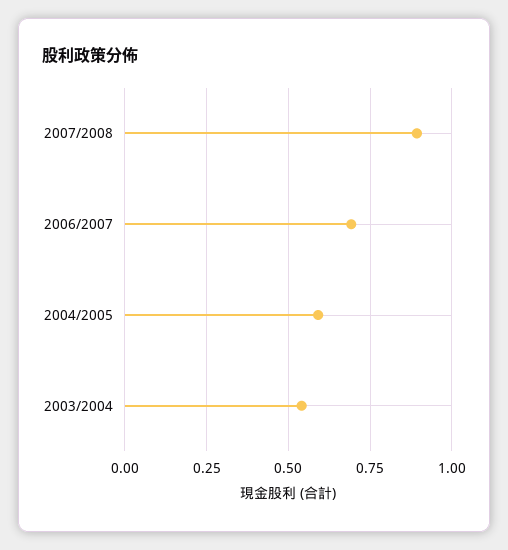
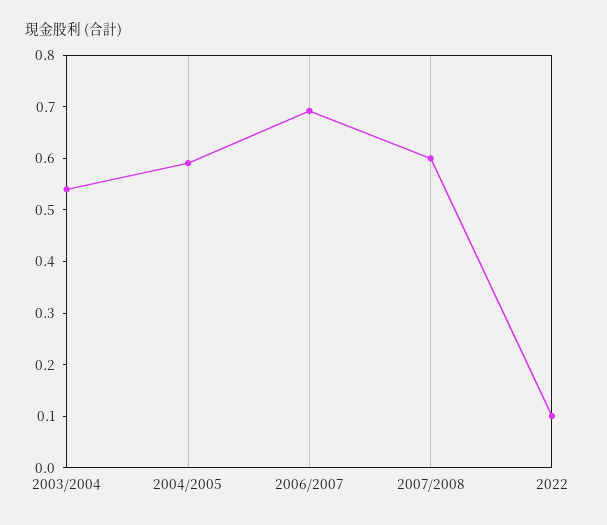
2007/2008: 0.9 -> 0.6
2022: none -> 0.1

